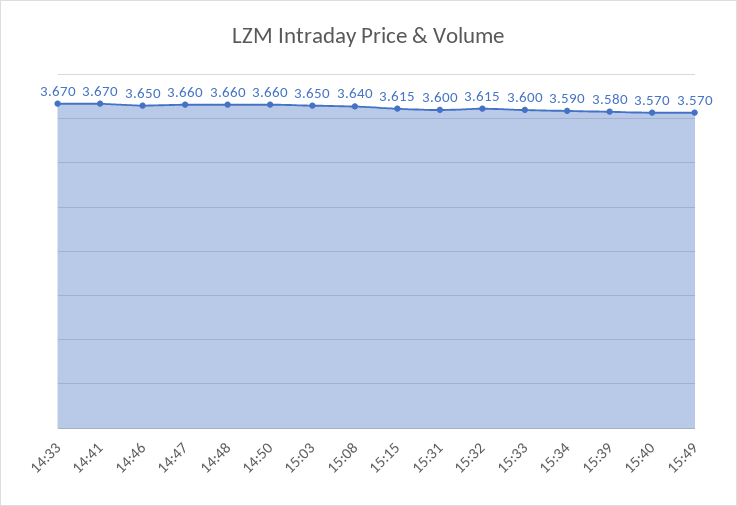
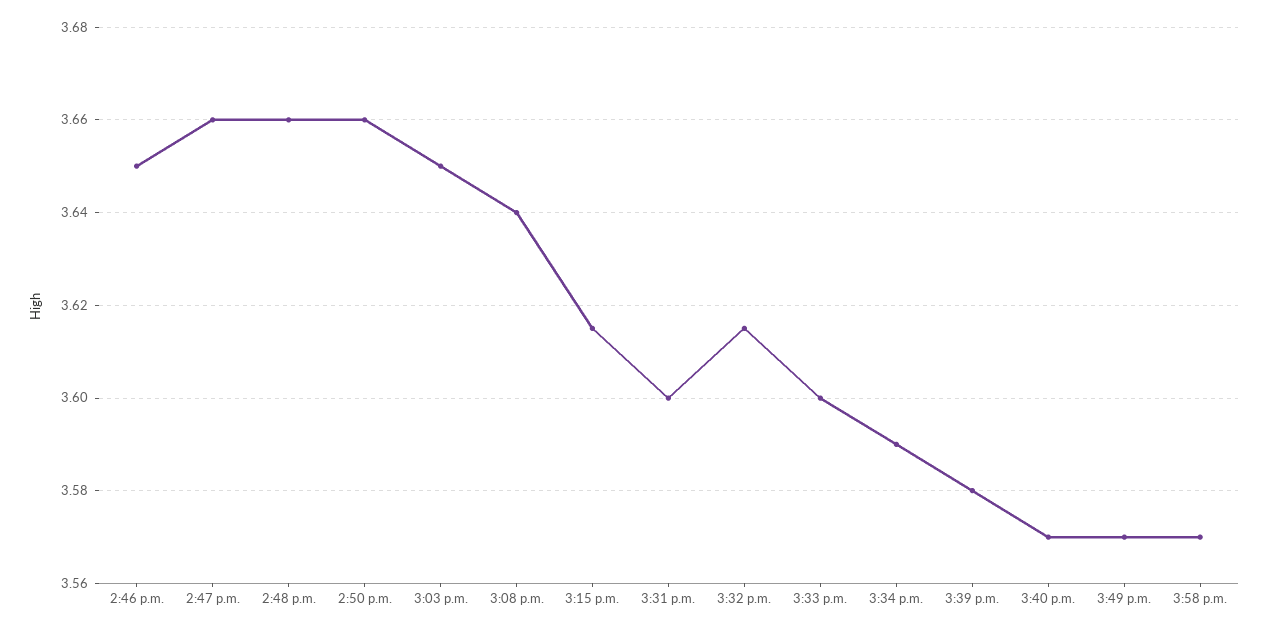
14:33: 3.67 -> none
14:41: 3.67 -> none
3:58 p.m.: none -> 3.57

